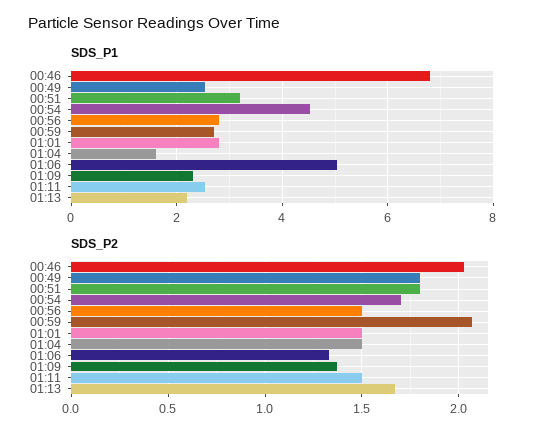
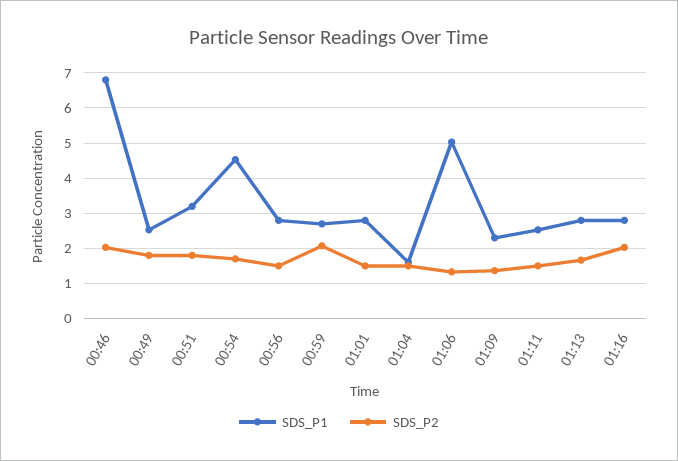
SDS_P1, 01:13: 2.2 -> 2.8
SDS_P1, 01:16: none -> 2.8
SDS_P2, 01:16: none -> 2

